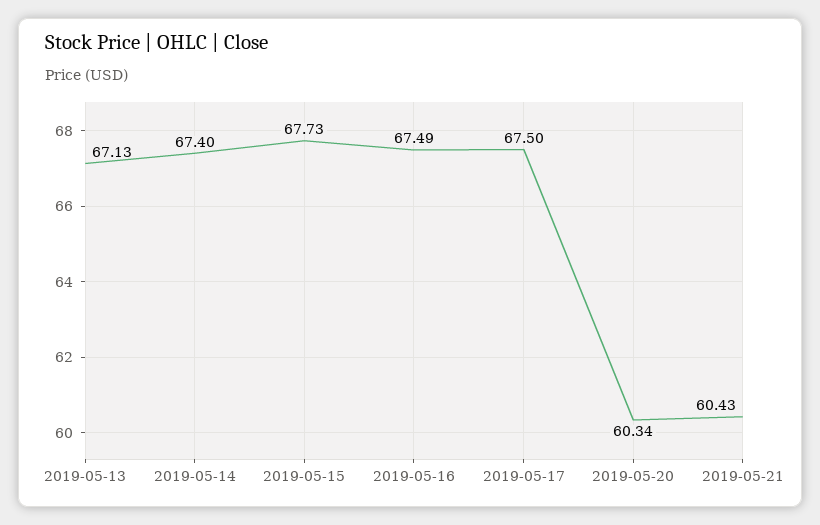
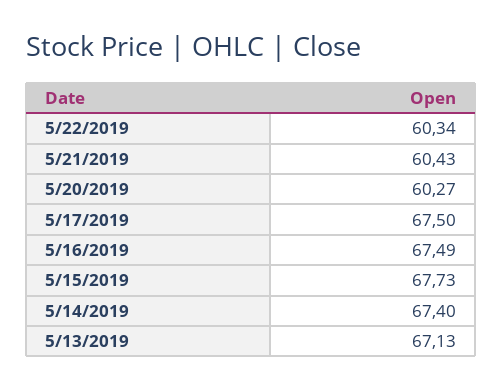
2019-05-20: 60.34 -> 60.27
5/22/2019: none -> 60.34

